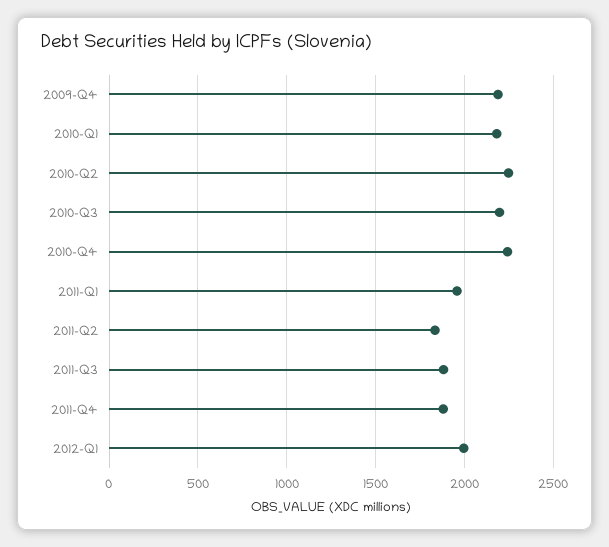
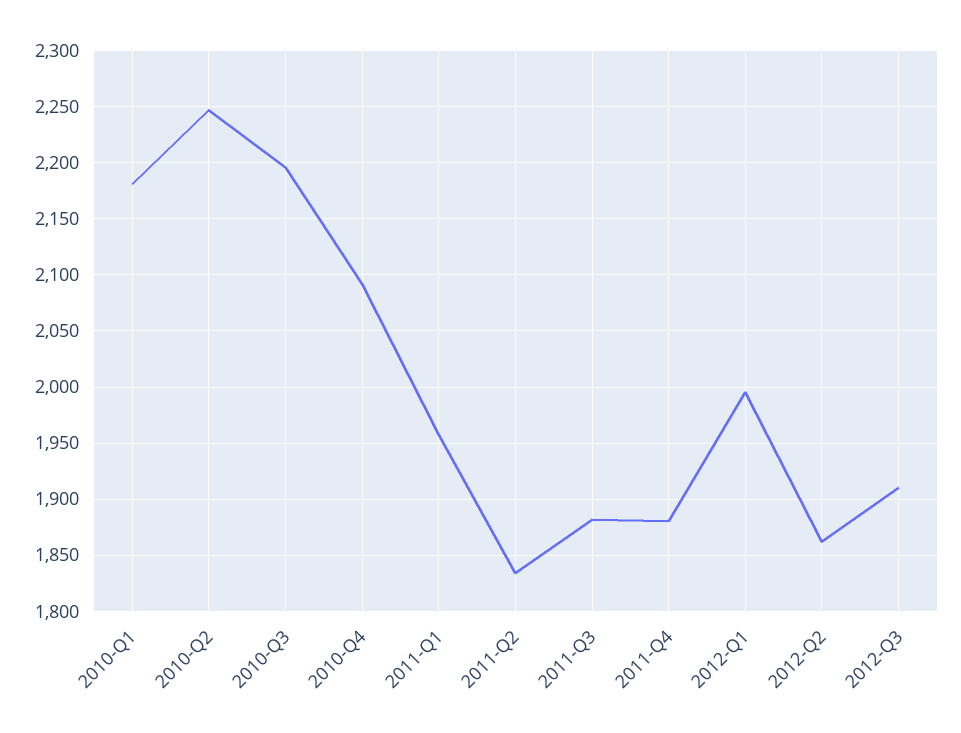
2009-Q4: 2200 -> none
2010-Q4: 2250 -> 2090
2012-Q2: none -> 1860
2012-Q3: none -> 1910

